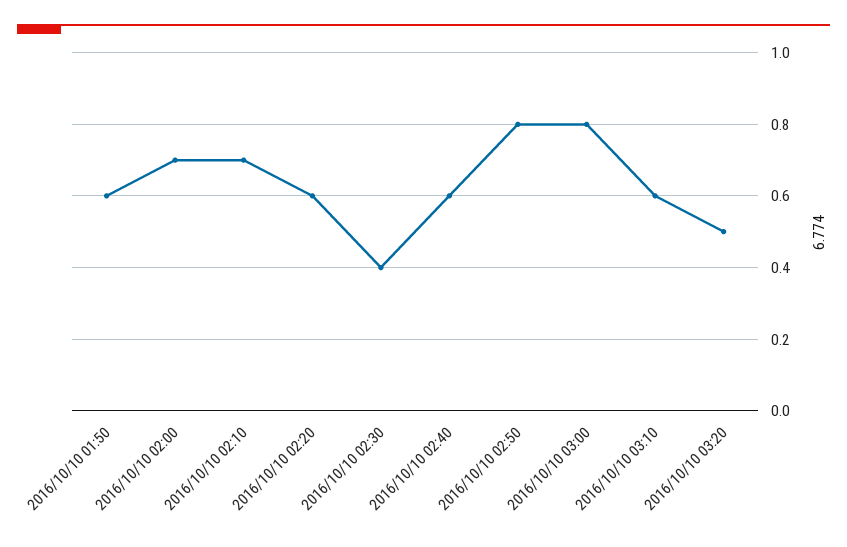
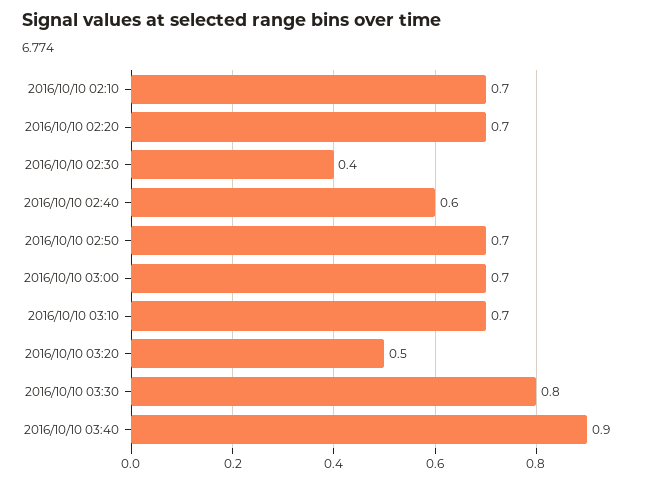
2016/10/10 01:50: 0.6 -> none
2016/10/10 02:00: 0.7 -> none
2016/10/10 02:20: 0.6 -> 0.7
2016/10/10 02:50: 0.8 -> 0.7
2016/10/10 03:00: 0.8 -> 0.7
2016/10/10 03:10: 0.6 -> 0.7
2016/10/10 03:30: none -> 0.8
2016/10/10 03:40: none -> 0.9

